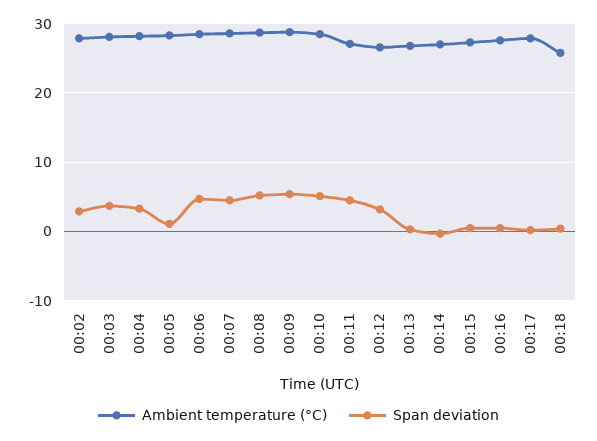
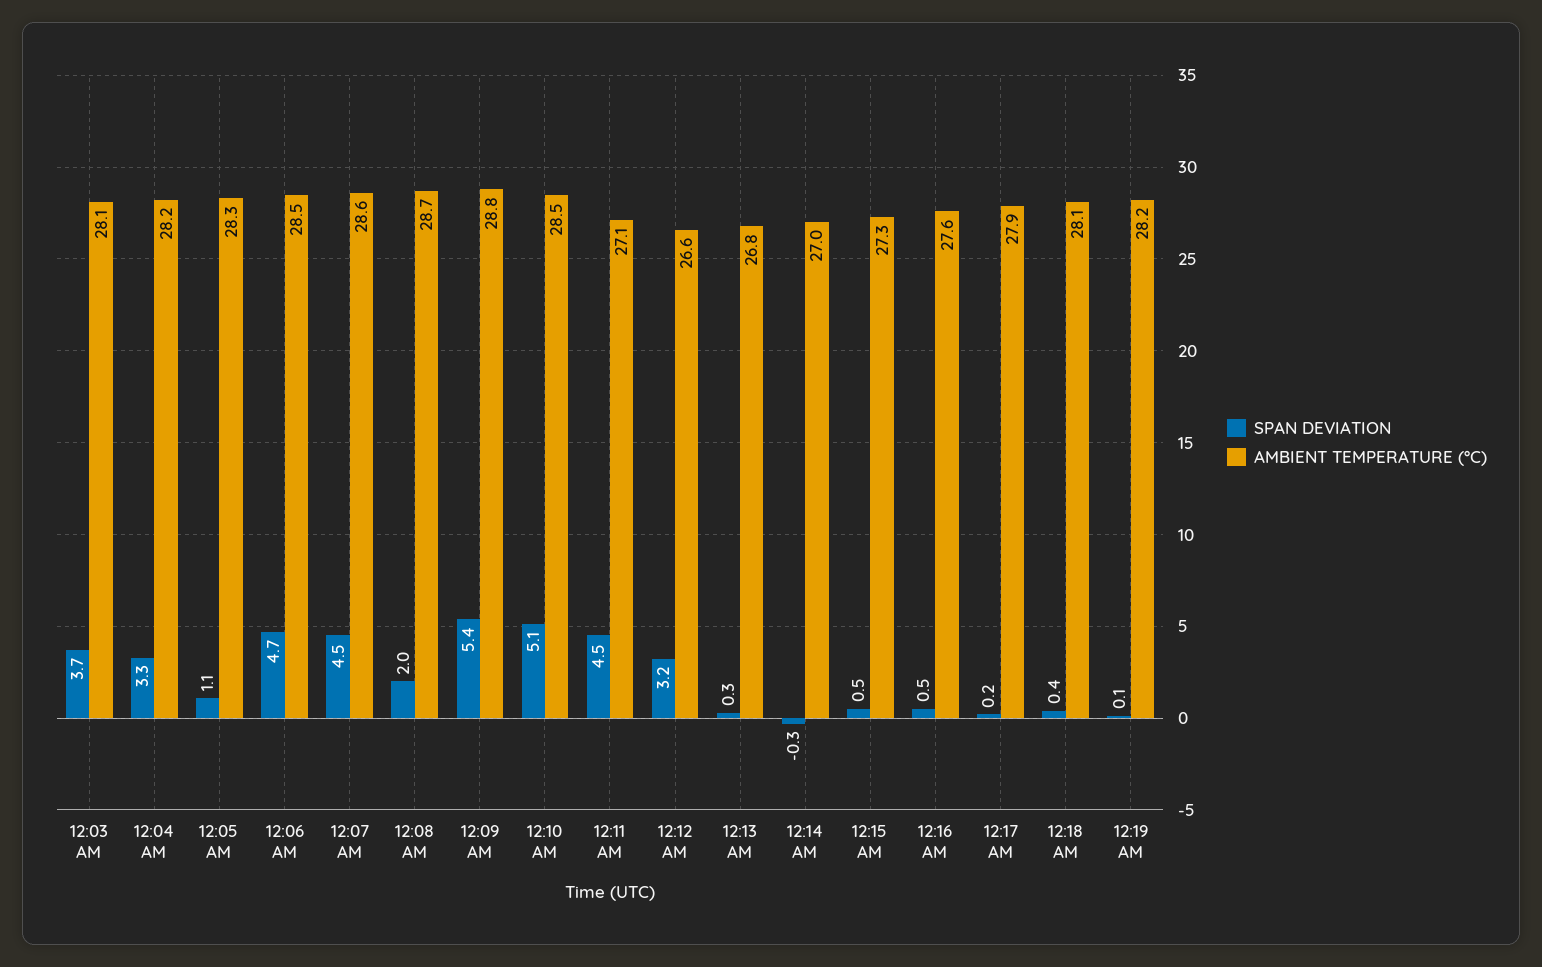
Ambient temperature (°C), 00:02: 28 -> none
Span deviation, 00:02: 3 -> none
Span deviation, 00:08: 5 -> 2
Ambient temperature (°C), 00:18: 26 -> 28.1
Span deviation, 12:19 AM: none -> 0.1
Ambient temperature (°C), 12:19 AM: none -> 28.2

